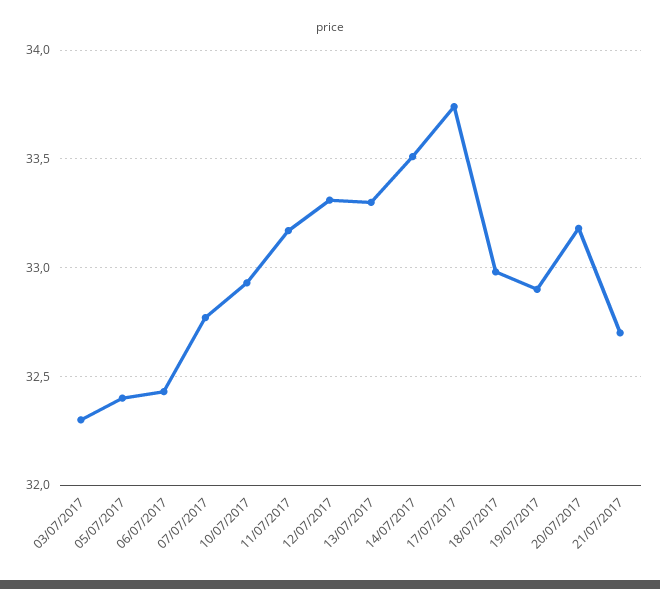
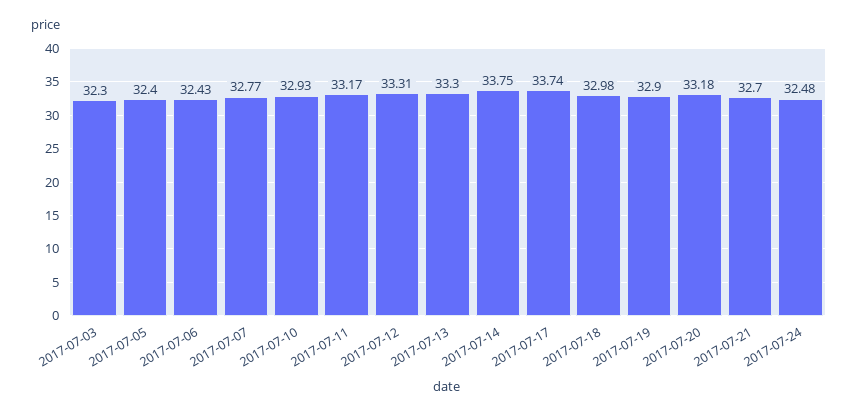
14/07/2017: 33.5 -> 33.75
2017-07-24: none -> 32.48

